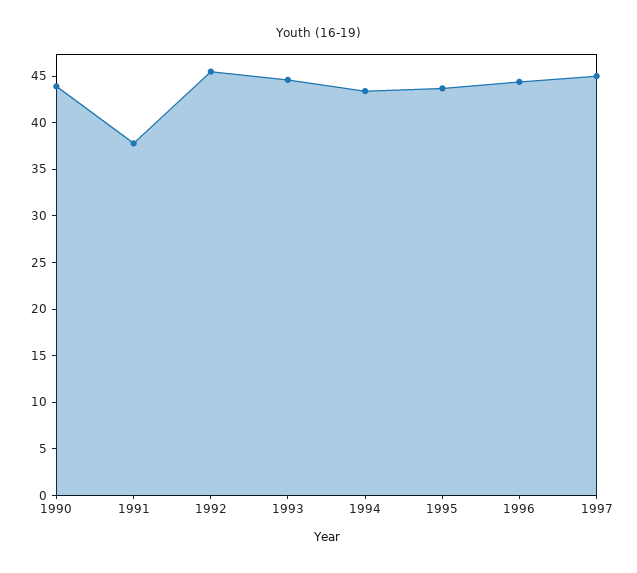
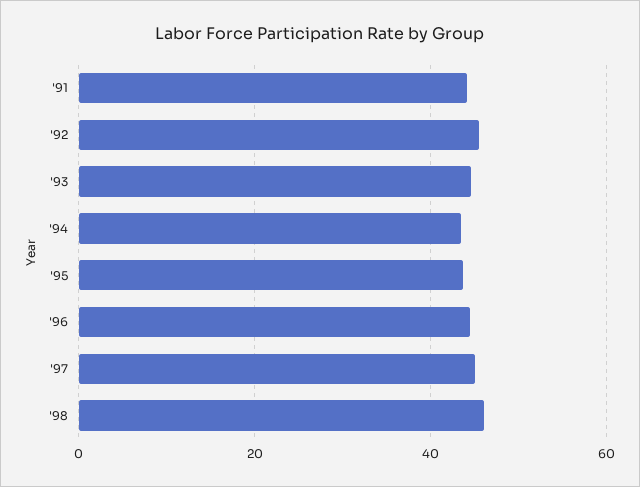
1990: 44 -> none
1991: 38 -> 44
'98: none -> 46

